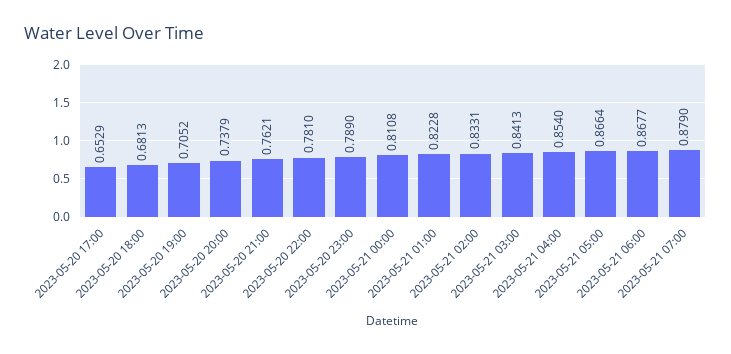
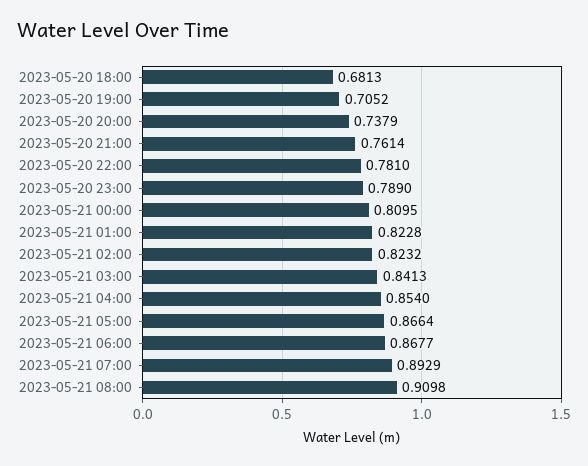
2023-05-20 17:00: 0.6529 -> none
2023-05-20 21:00: 0.7621 -> 0.7614
2023-05-21 00:00: 0.8108 -> 0.8095
2023-05-21 02:00: 0.8331 -> 0.8232
2023-05-21 07:00: 0.879 -> 0.8929
2023-05-21 08:00: none -> 0.9098

